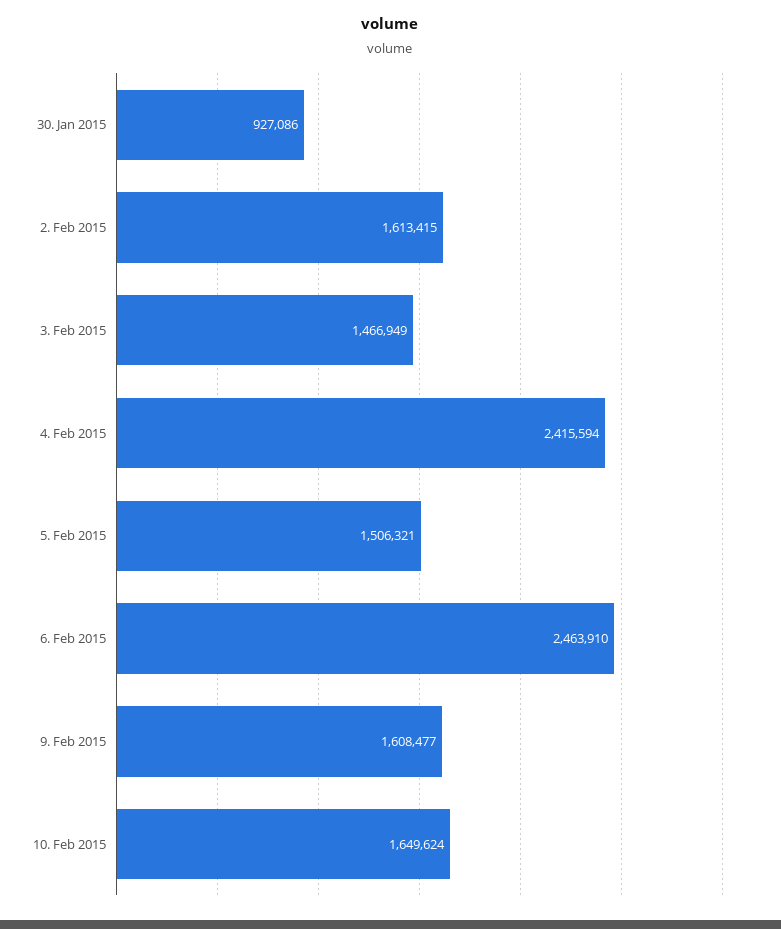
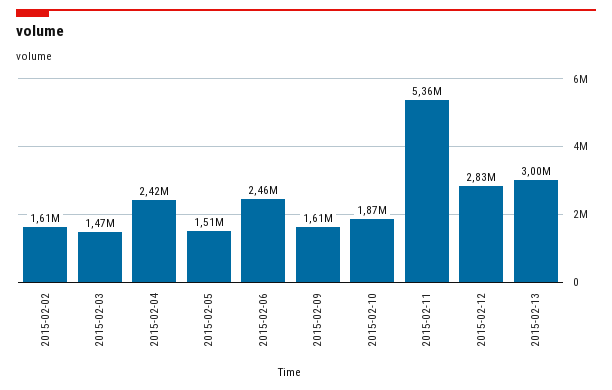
30. Jan 2015: 927086 -> none
10. Feb 2015: 1649624 -> 1870000
2015-02-11: none -> 5360000
2015-02-12: none -> 2830000
2015-02-13: none -> 3000000

